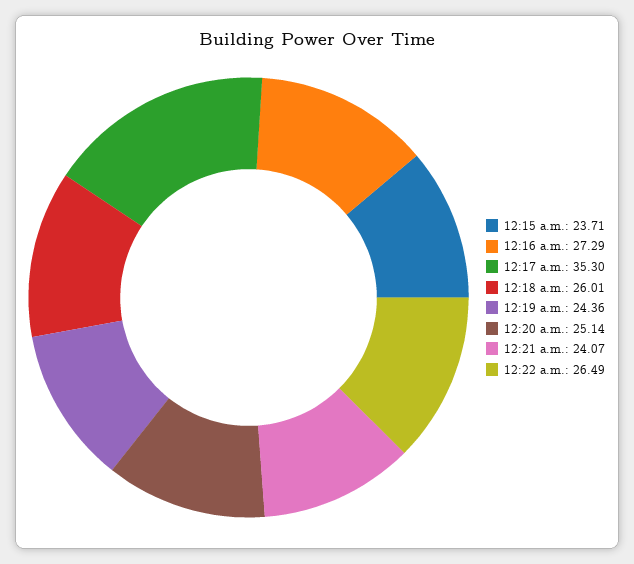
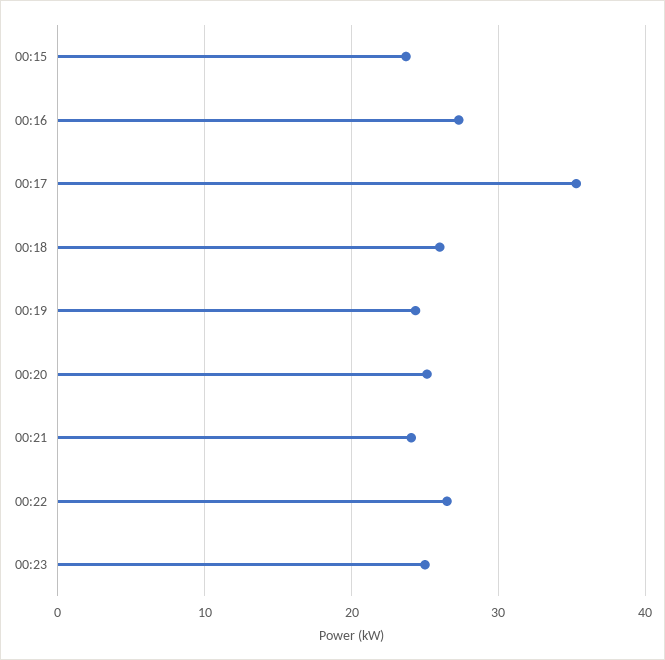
00:23: none -> 25

